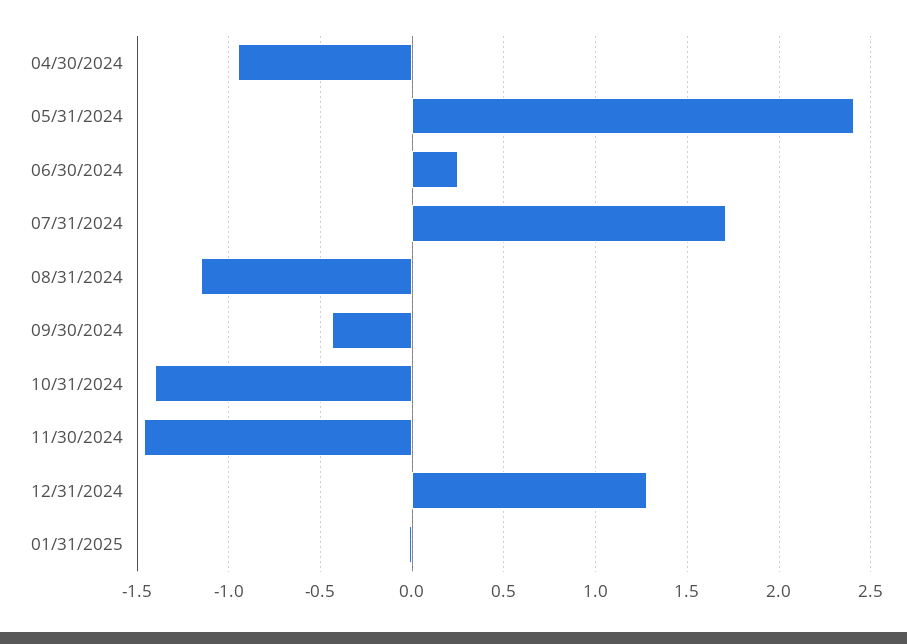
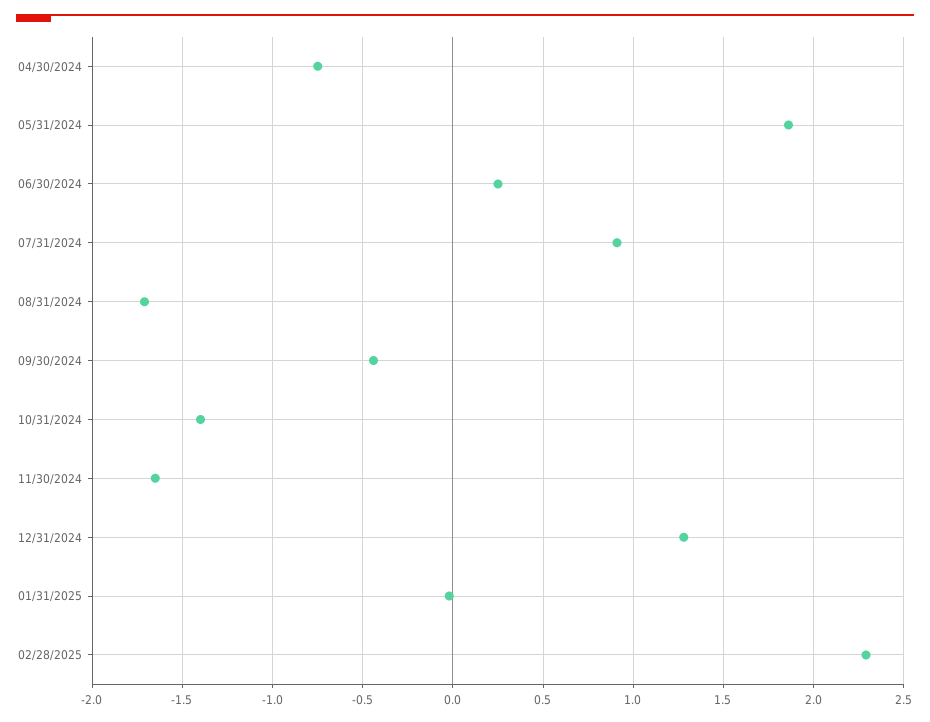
04/30/2024: -0.95 -> -0.75
05/31/2024: 2.4 -> 1.85
07/31/2024: 1.7 -> 0.9
08/31/2024: -1.15 -> -1.7
11/30/2024: -1.45 -> -1.65
02/28/2025: none -> 2.3

